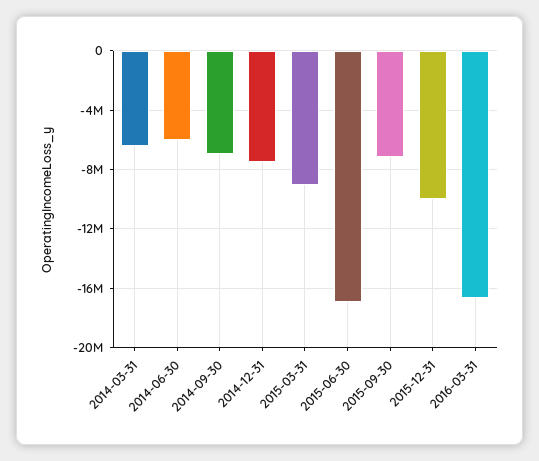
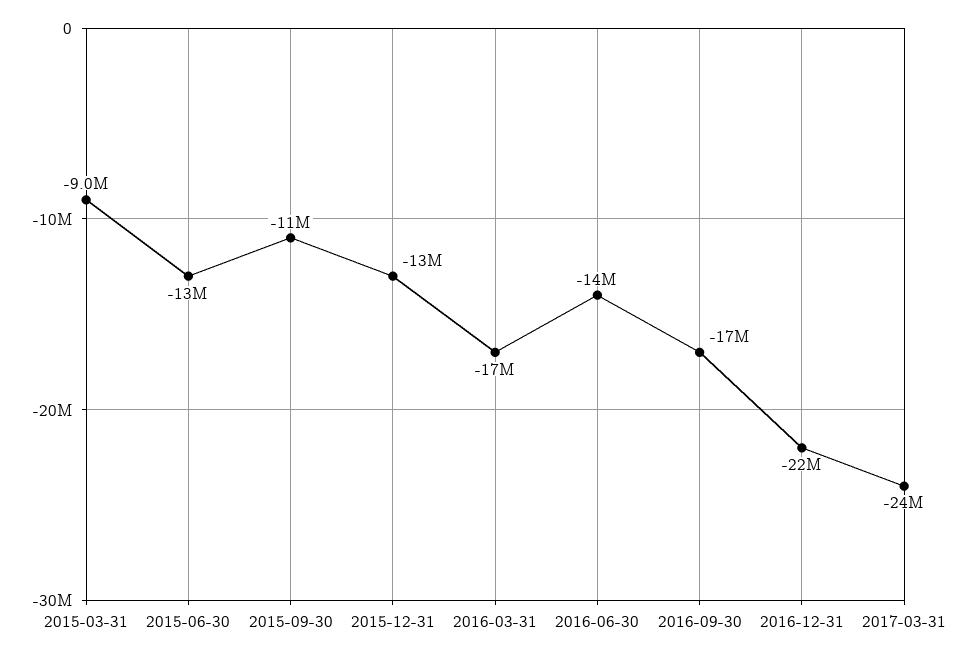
2014-03-31: -6500000 -> none
2014-06-30: -6000000 -> none
2014-09-30: -7000000 -> none
2014-12-31: -7500000 -> none
2015-06-30: -17000000 -> -13000000
2015-09-30: -7000000 -> -11000000
2015-12-31: -10000000 -> -13000000
2016-06-30: none -> -14000000
2016-09-30: none -> -17000000
2016-12-31: none -> -22000000
2017-03-31: none -> -24000000

